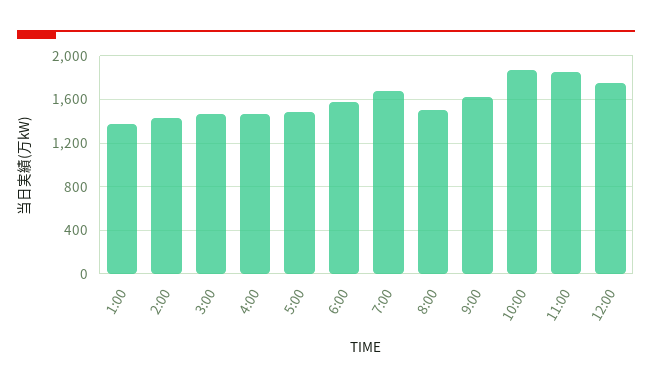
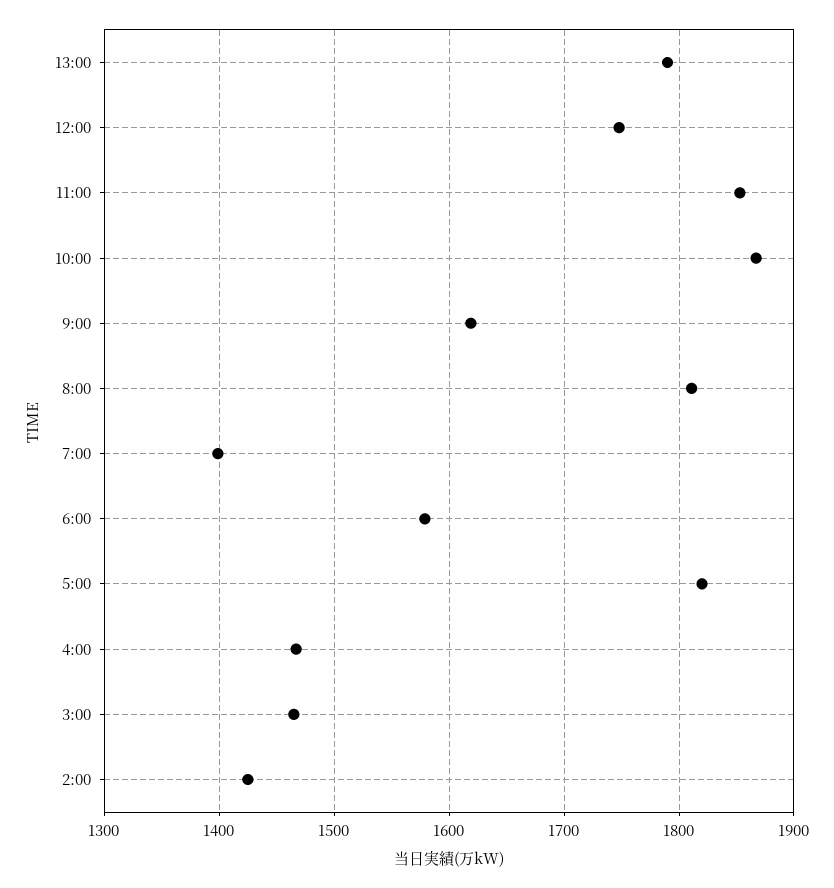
1:00: 1400 -> none
5:00: 1500 -> 1820
7:00: 1700 -> 1400
8:00: 1500 -> 1810
13:00: none -> 1790

